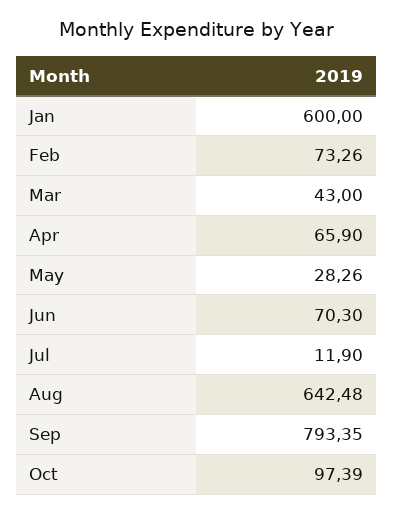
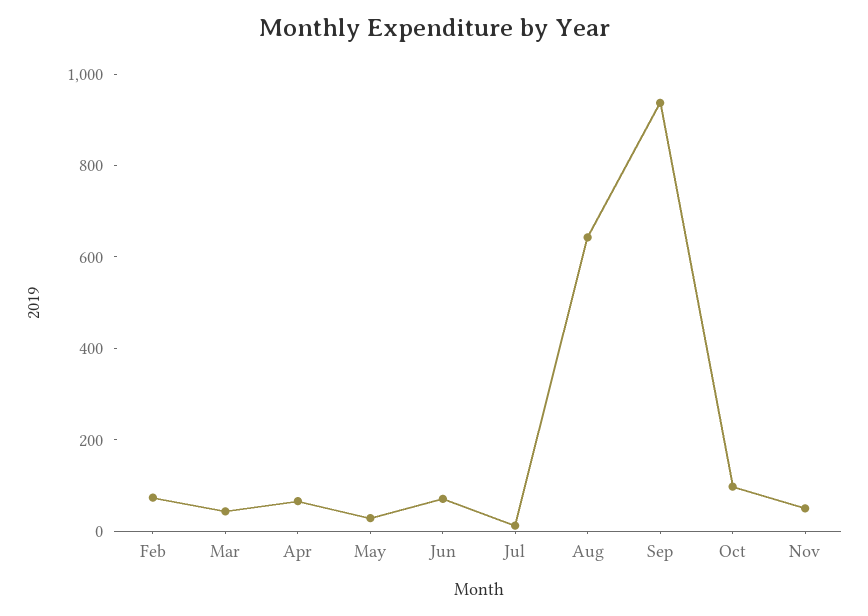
Jan: 600 -> none
Sep: 793.35 -> 950
Nov: none -> 50

